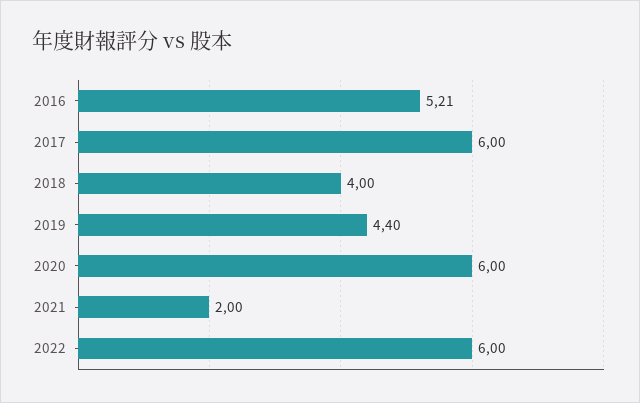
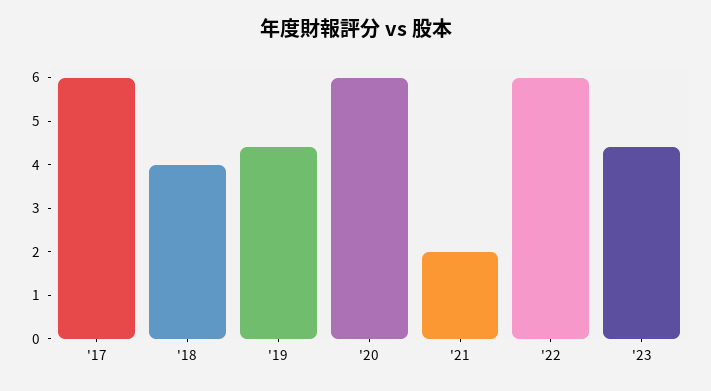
2016: 5.21 -> none
'23: none -> 4.5

